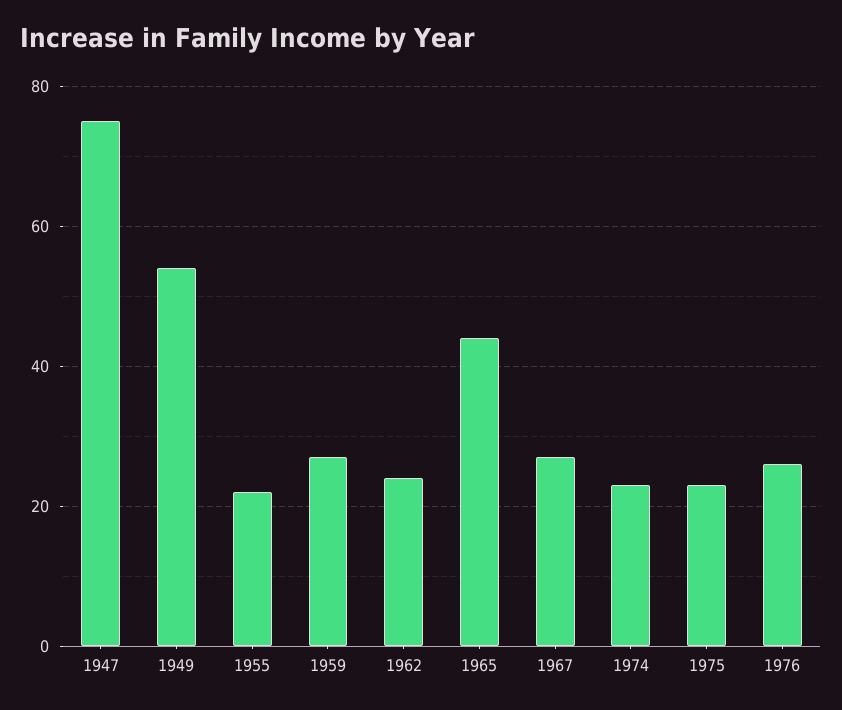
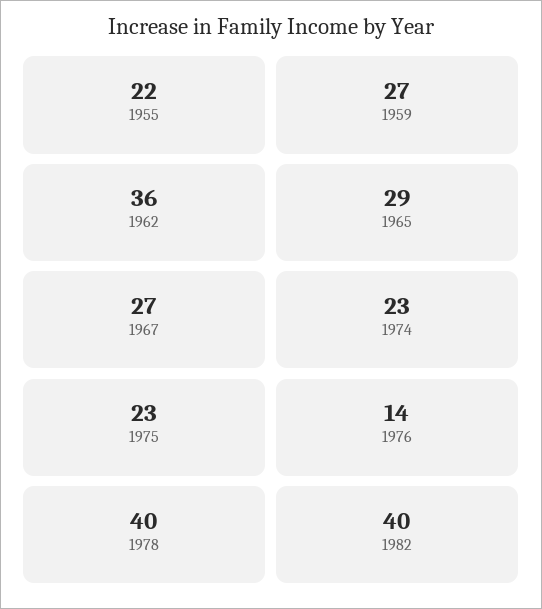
1947: 75 -> none
1949: 55 -> none
1962: 25 -> 36
1965: 45 -> 29
1976: 25 -> 14
1978: none -> 40
1982: none -> 40

